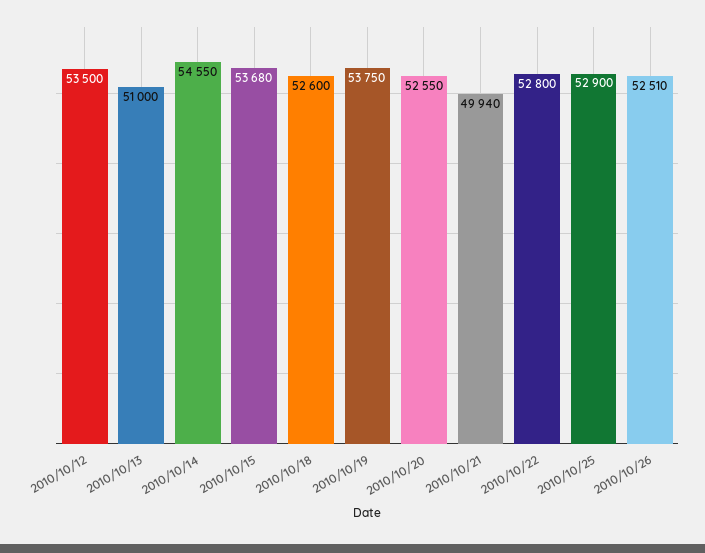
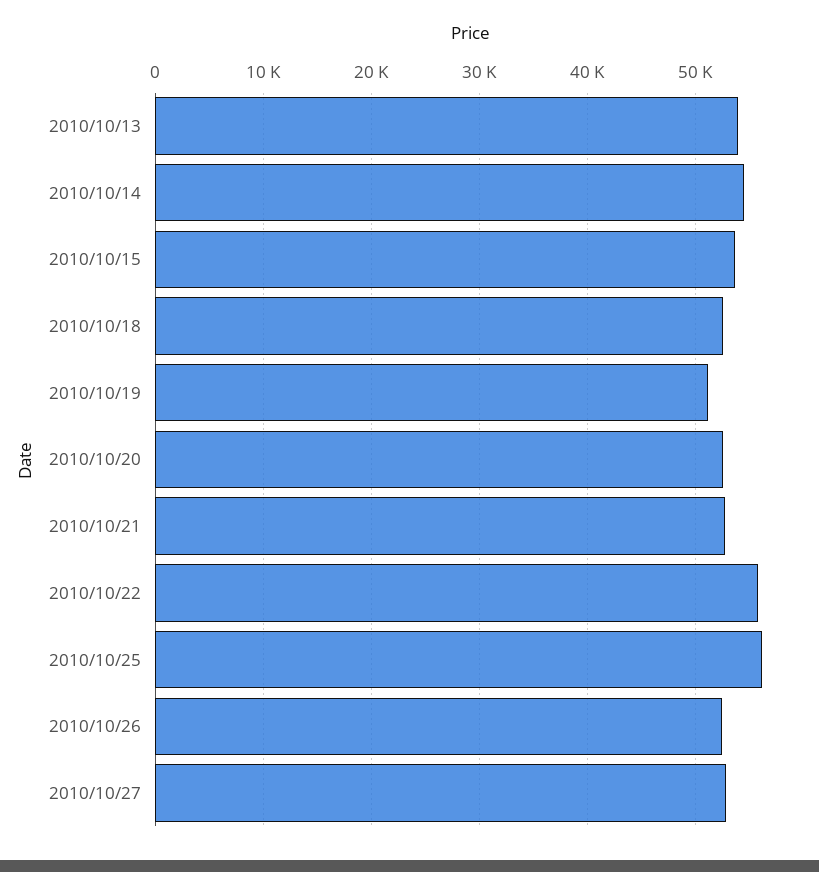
2010/10/12: 53500 -> none
2010/10/13: 51000 -> 54000
2010/10/19: 53750 -> 51000
2010/10/21: 49940 -> 53000
2010/10/22: 52800 -> 56000
2010/10/25: 52900 -> 56000
2010/10/27: none -> 53000

